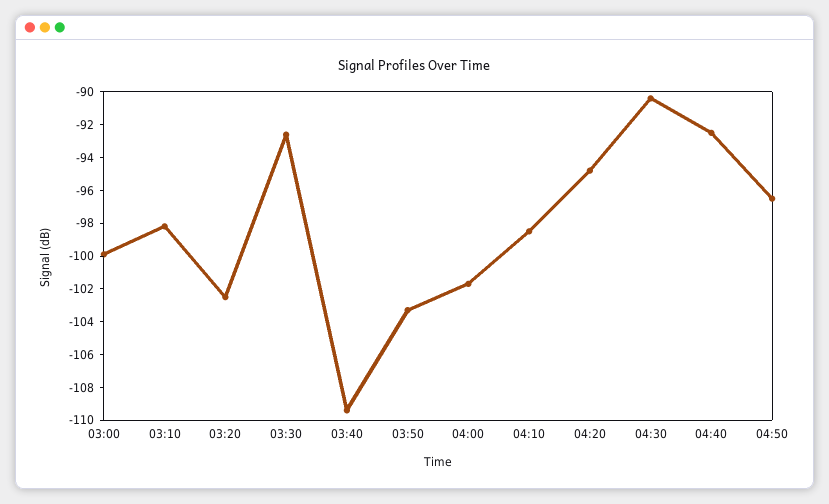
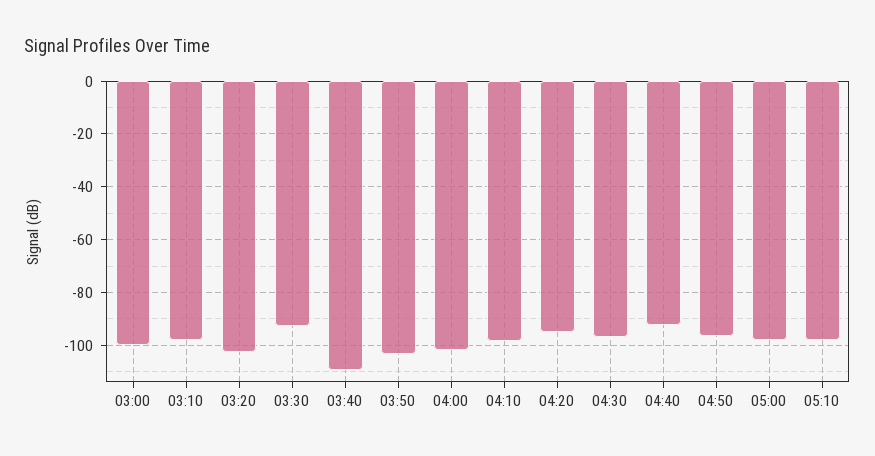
04:30: -90.5 -> -97.5
05:00: none -> -97.5
05:10: none -> -97.5

